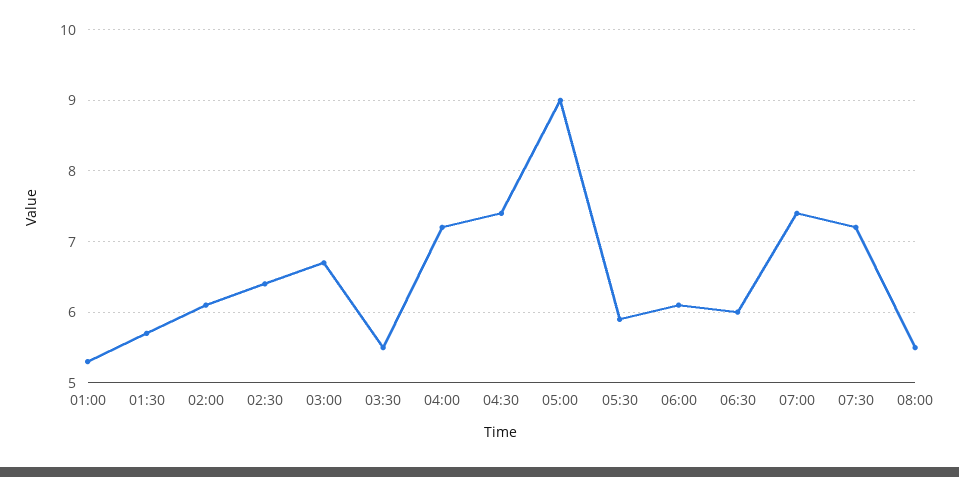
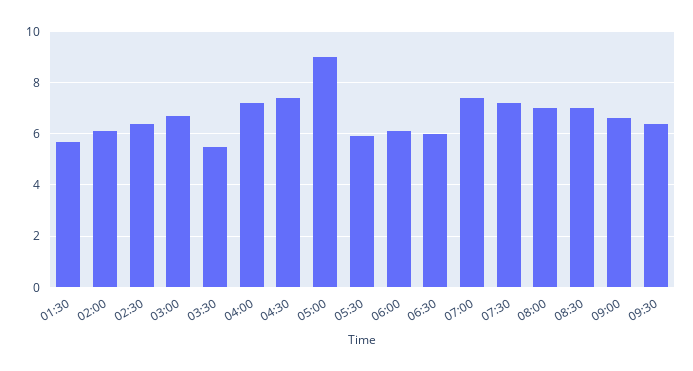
01:00: 5.3 -> none
08:00: 5.5 -> 7
08:30: none -> 7
09:00: none -> 6.5
09:30: none -> 6.5

